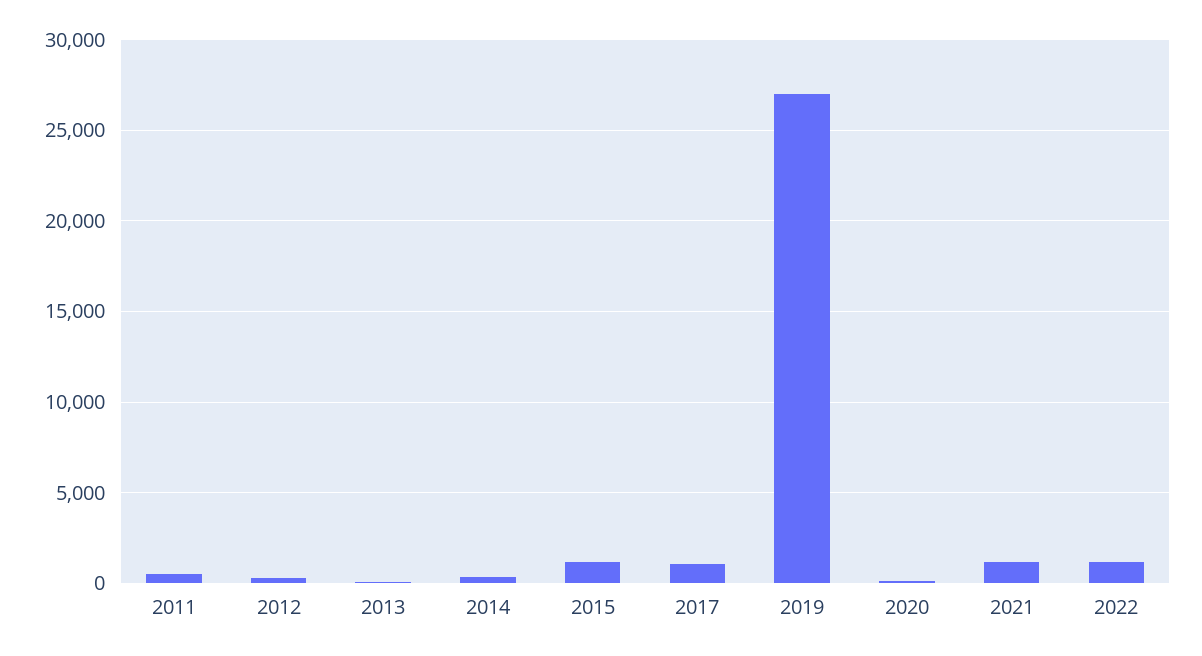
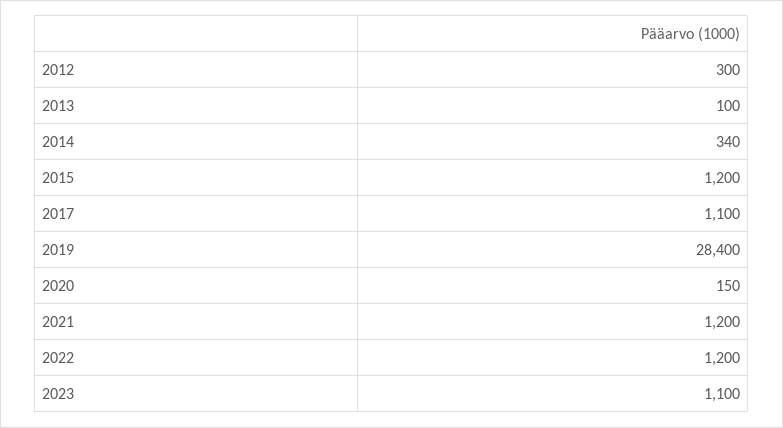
2011: 500 -> none
2019: 27000 -> 28400
2023: none -> 1100

